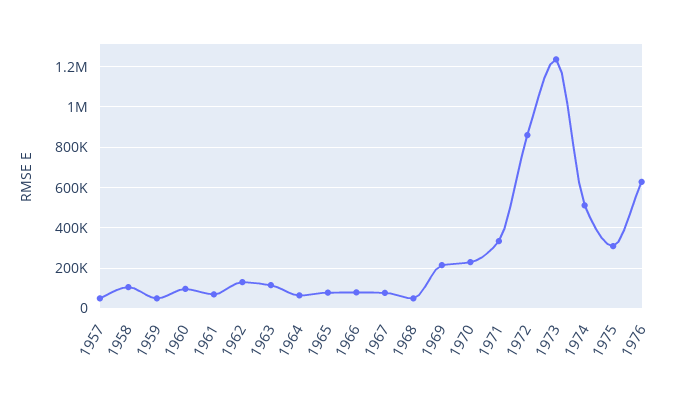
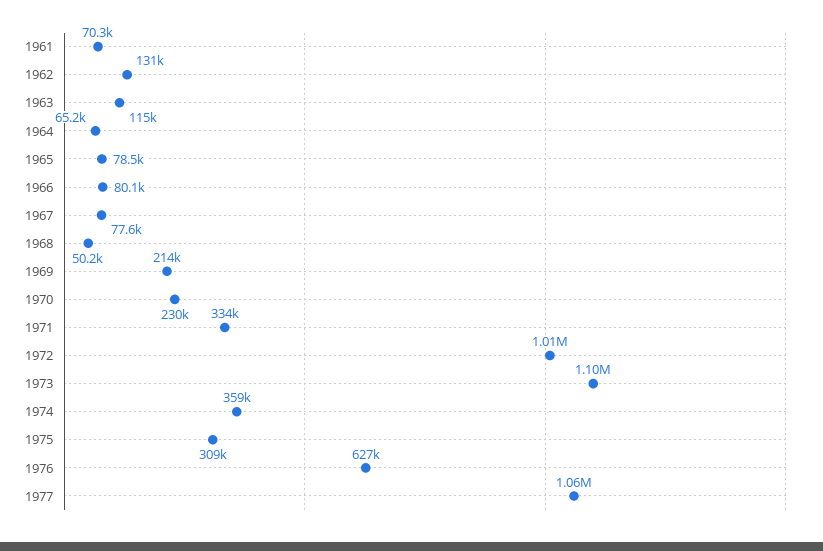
1957: 50000 -> none
1958: 100000 -> none
1959: 50000 -> none
1960: 100000 -> none
1972: 850000 -> 1010000
1973: 1250000 -> 1100000
1974: 500000 -> 359000
1977: none -> 1060000

